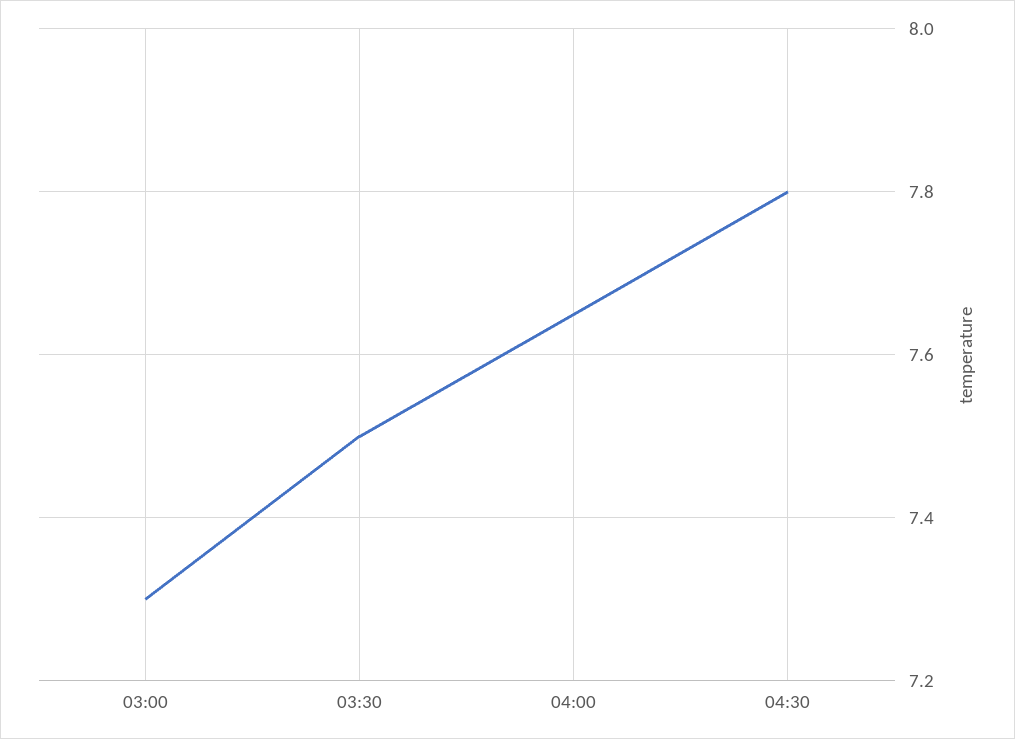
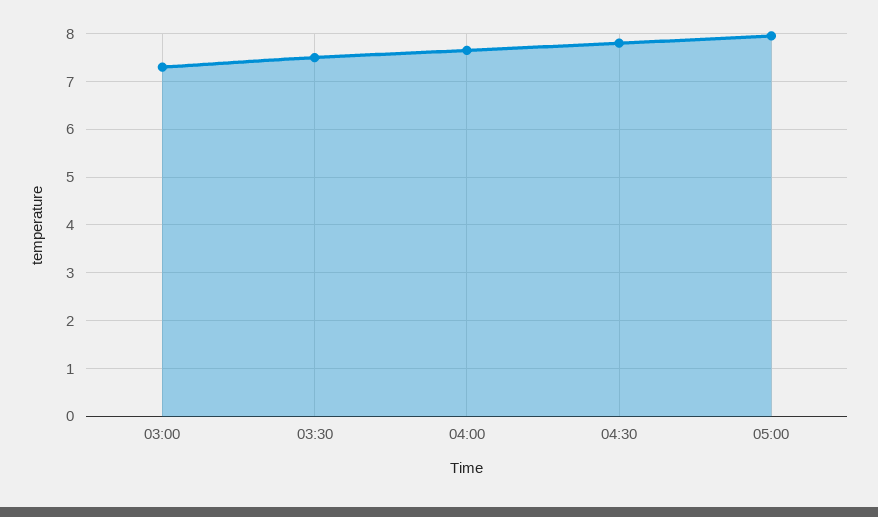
05:00: none -> 8

